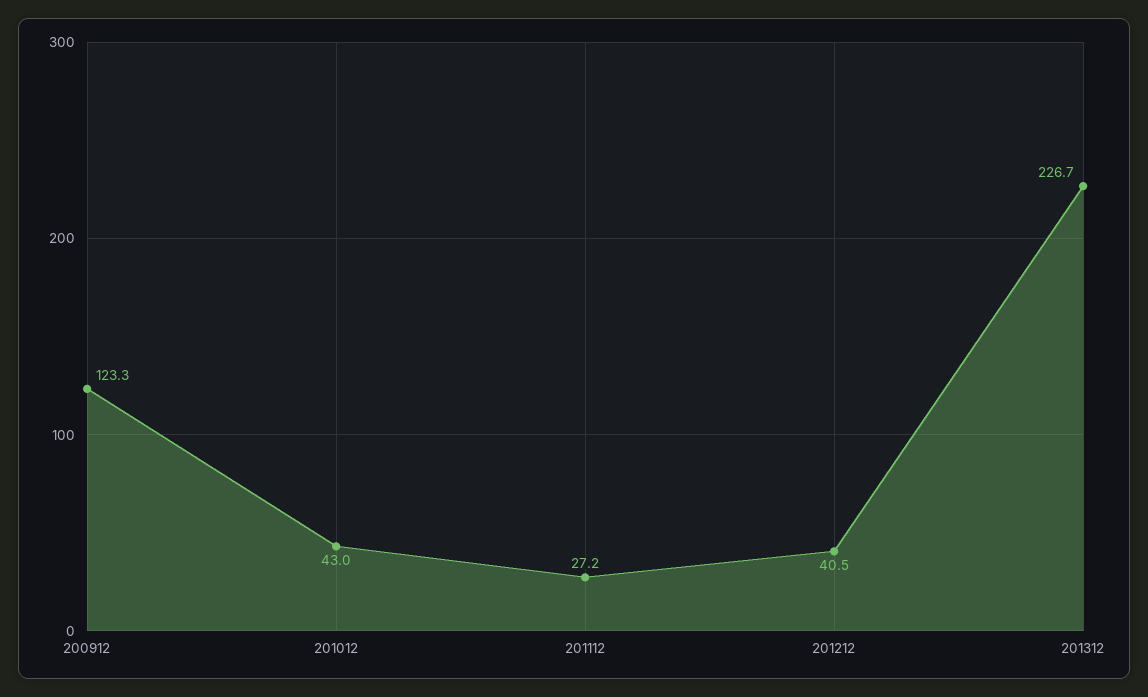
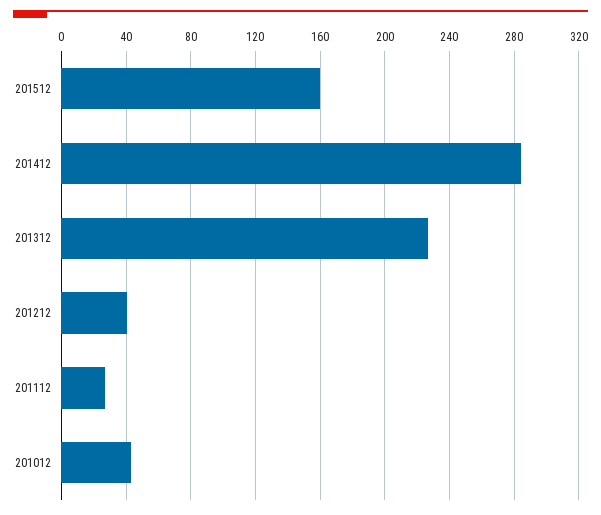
200912: 123.3 -> none
201512: none -> 160
201412: none -> 285

